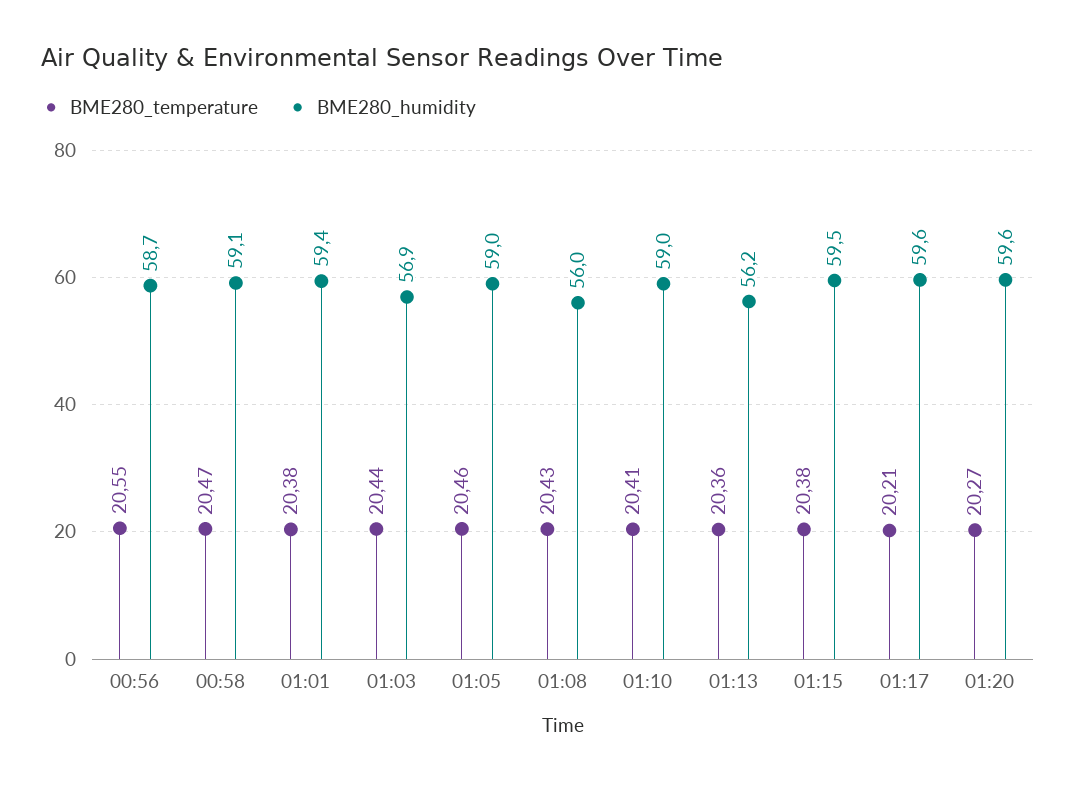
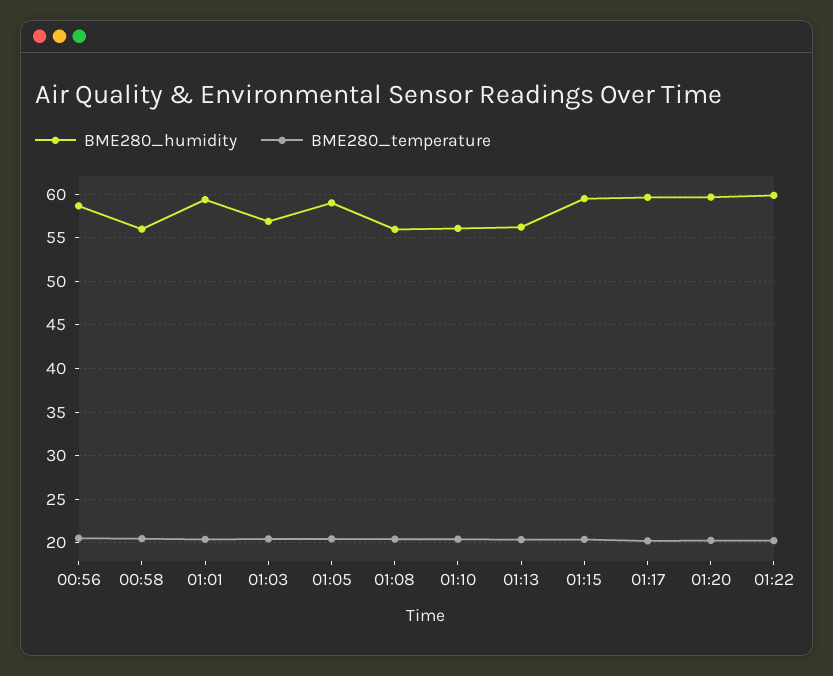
BME280_humidity, 00:58: 59.1 -> 56
BME280_humidity, 01:10: 59 -> 56
BME280_humidity, 01:22: none -> 60
BME280_temperature, 01:22: none -> 20

